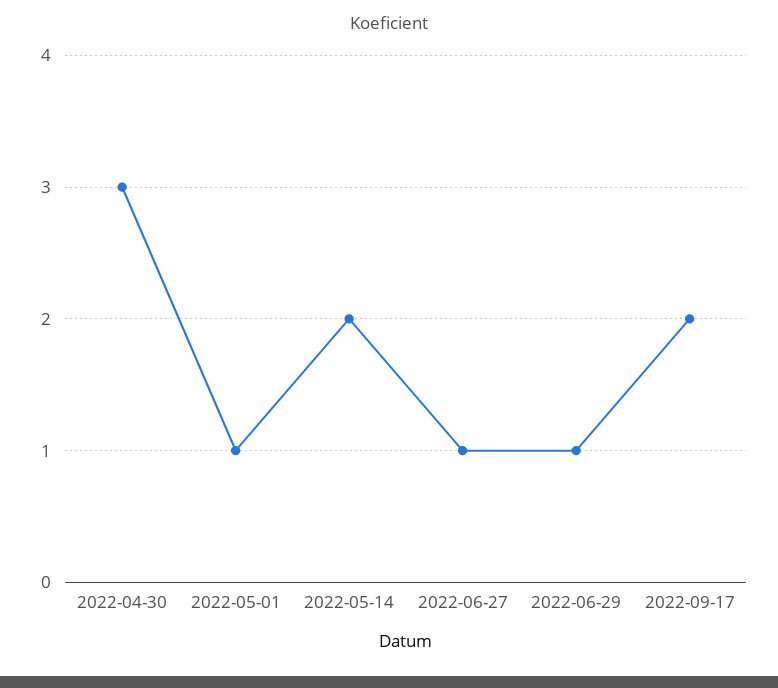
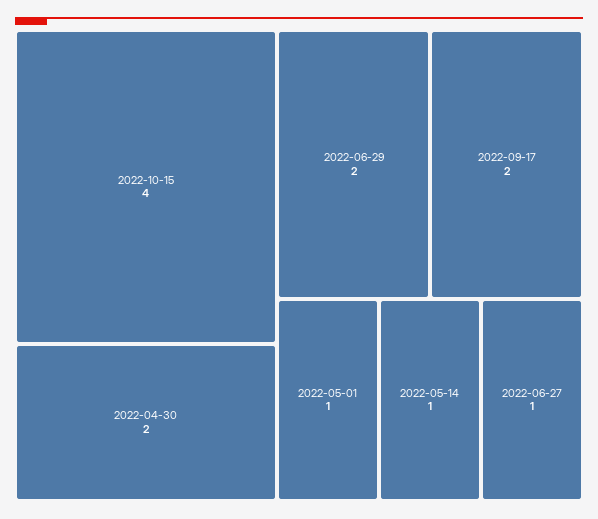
2022-04-30: 3 -> 2
2022-05-14: 2 -> 1
2022-06-29: 1 -> 2
2022-10-15: none -> 4

